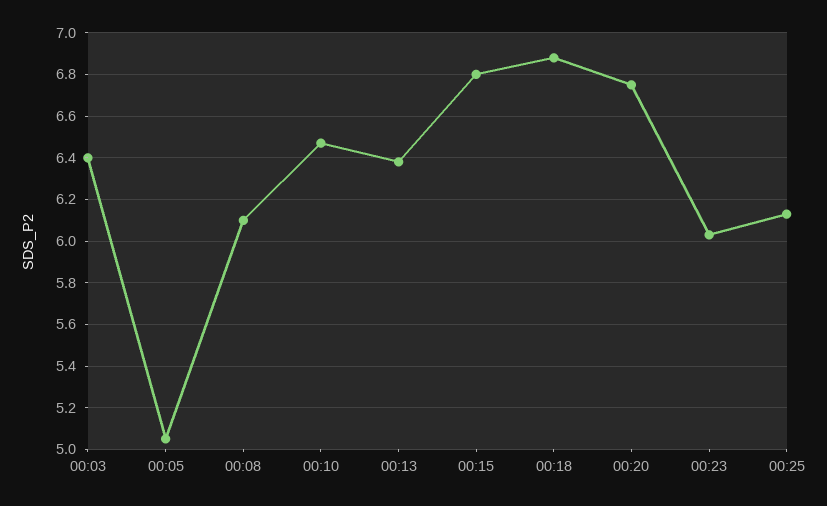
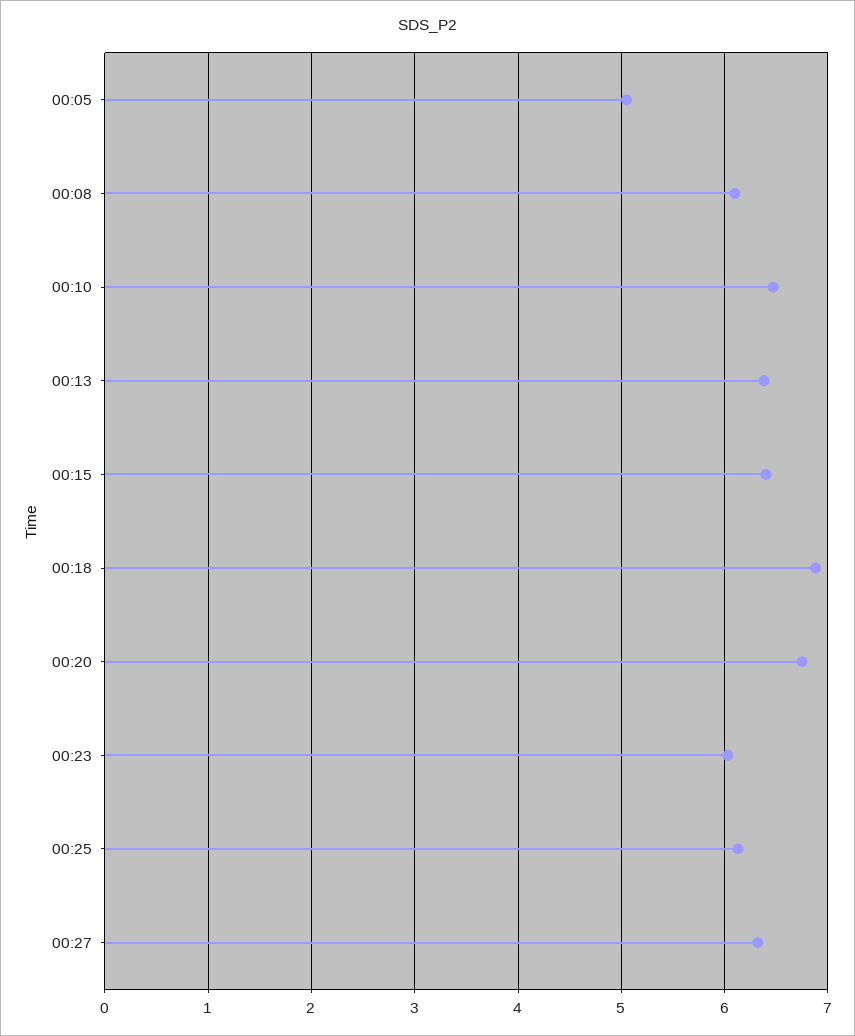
00:03: 6.4 -> none
00:15: 6.8 -> 6.4
00:27: none -> 6.3

